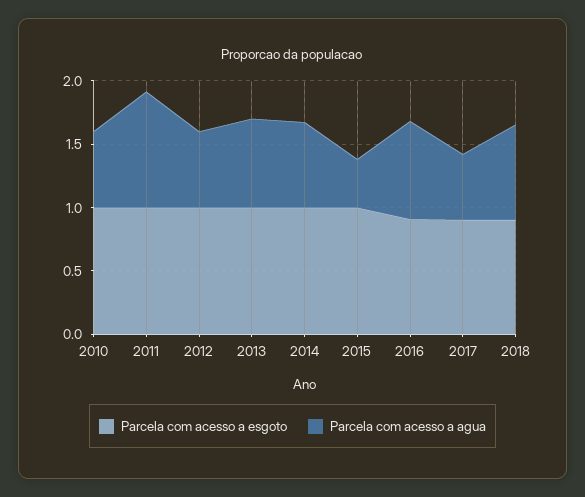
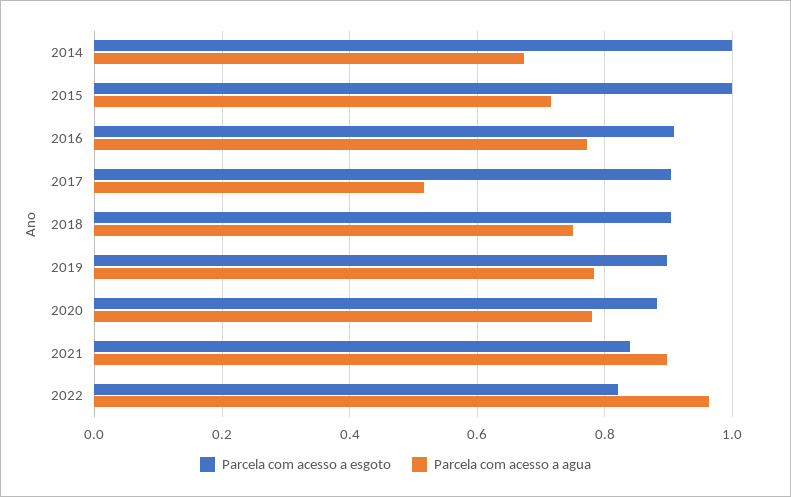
Parcela com acesso a esgoto, 2010: 1 -> none
Parcela com acesso a agua, 2010: 0.6 -> none
Parcela com acesso a esgoto, 2011: 1 -> none
Parcela com acesso a agua, 2011: 0.9 -> none
Parcela com acesso a esgoto, 2012: 1 -> none
Parcela com acesso a agua, 2012: 0.6 -> none
Parcela com acesso a esgoto, 2013: 1 -> none
Parcela com acesso a agua, 2013: 0.7 -> none
Parcela com acesso a agua, 2015: 0.4 -> 0.72
Parcela com acesso a esgoto, 2019: none -> 0.9
Parcela com acesso a agua, 2019: none -> 0.78
Parcela com acesso a esgoto, 2020: none -> 0.88
Parcela com acesso a agua, 2020: none -> 0.78
Parcela com acesso a esgoto, 2021: none -> 0.84
Parcela com acesso a agua, 2021: none -> 0.9
Parcela com acesso a esgoto, 2022: none -> 0.82
Parcela com acesso a agua, 2022: none -> 0.96

